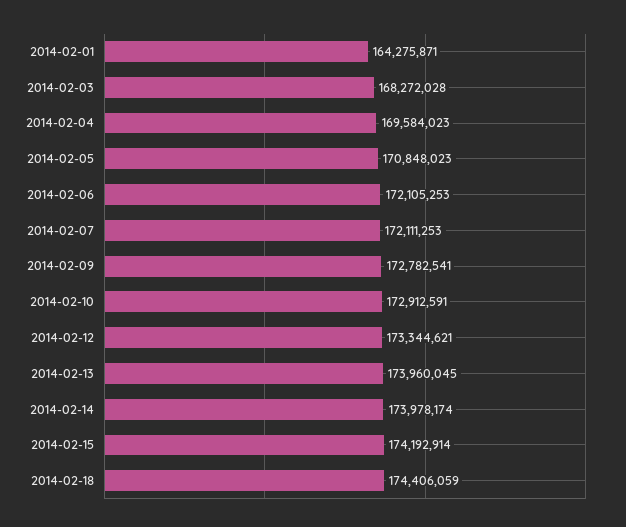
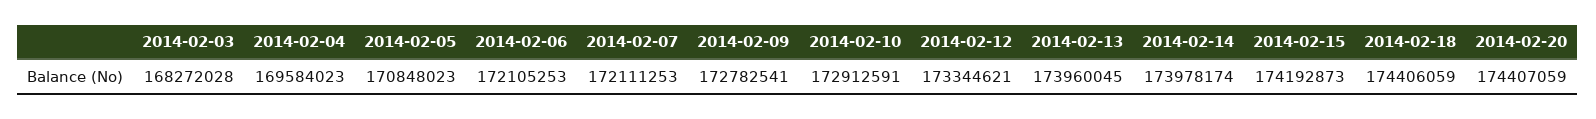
2014-02-01: 164275871 -> none
2014-02-15: 174192914 -> 174192873
2014-02-20: none -> 174407059

